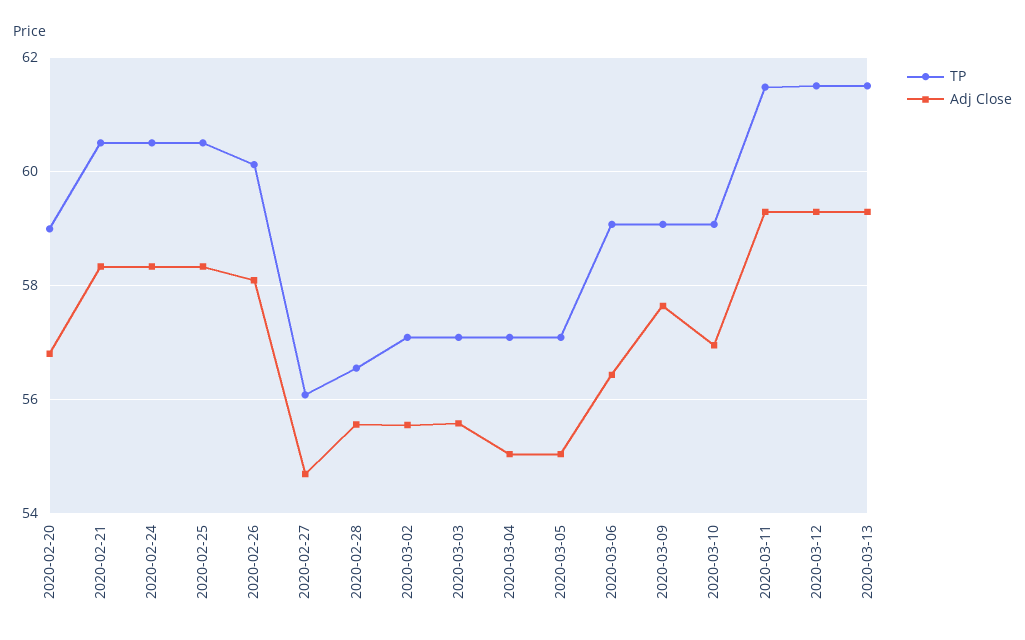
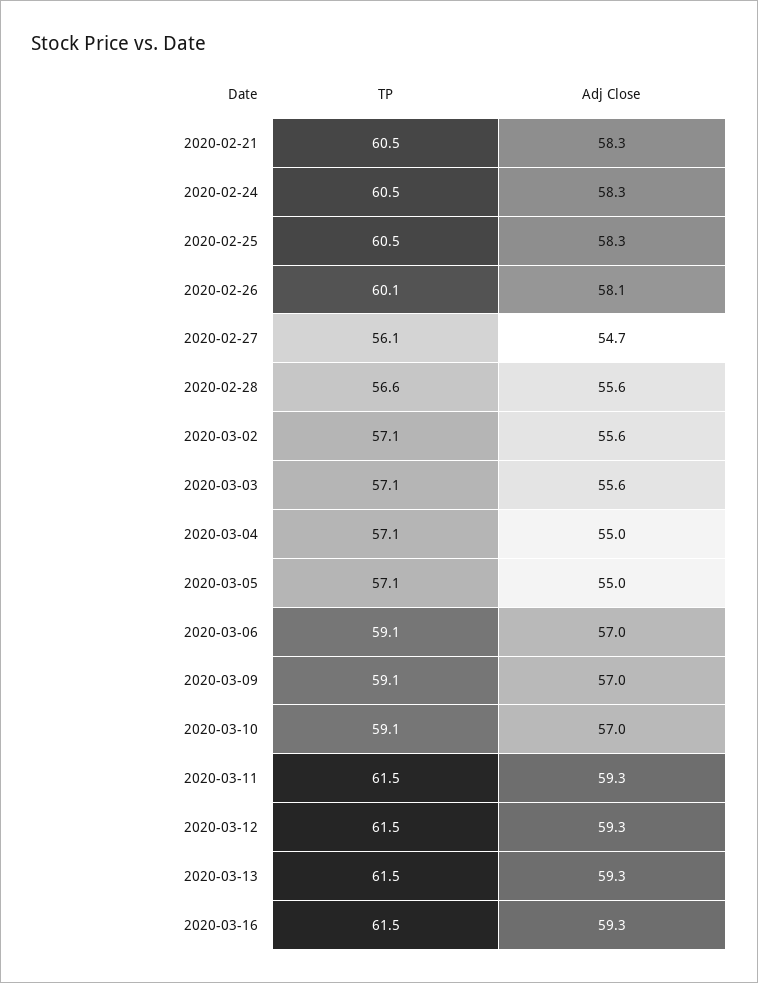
TP, 2020-02-20: 59 -> none
Adj Close, 2020-02-20: 56.8 -> none
Adj Close, 2020-03-06: 56.4 -> 57
Adj Close, 2020-03-09: 57.6 -> 57
TP, 2020-03-16: none -> 61.5
Adj Close, 2020-03-16: none -> 59.3

